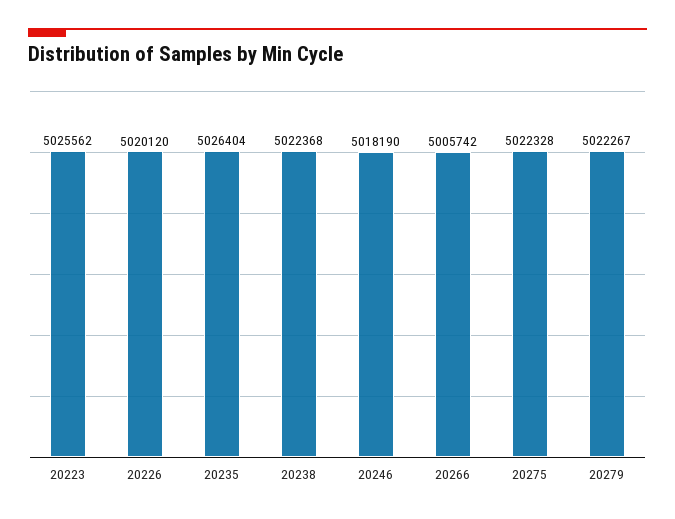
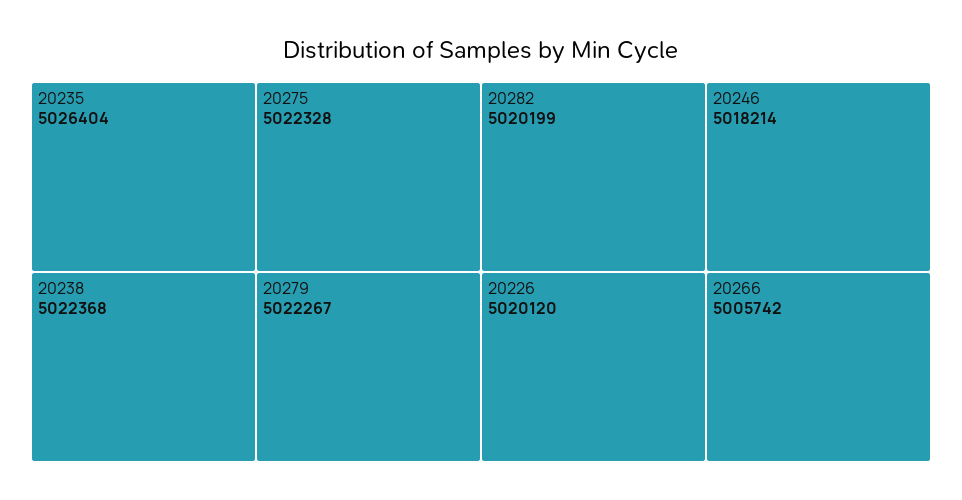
20223: 5025562 -> none
20246: 5018190 -> 5018214
20282: none -> 5020199

